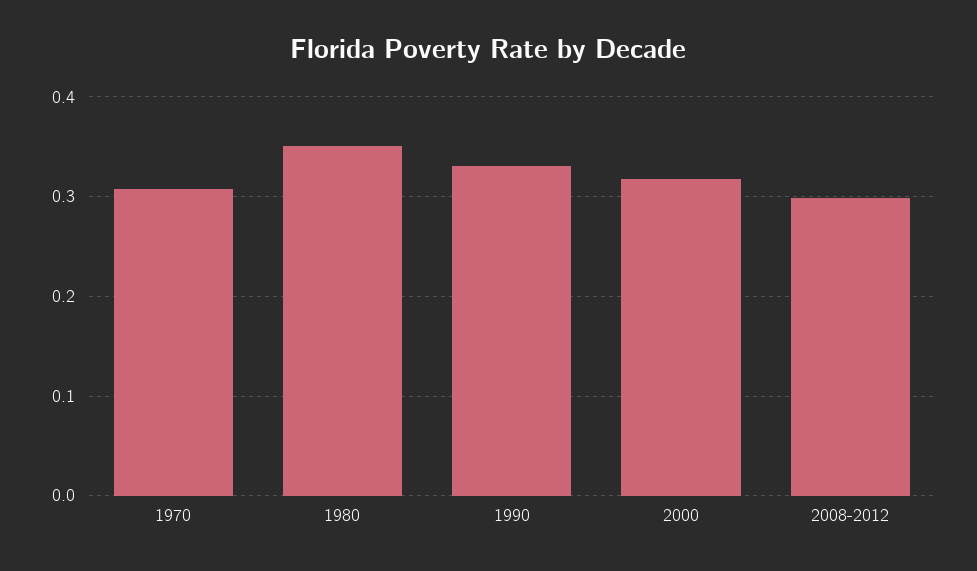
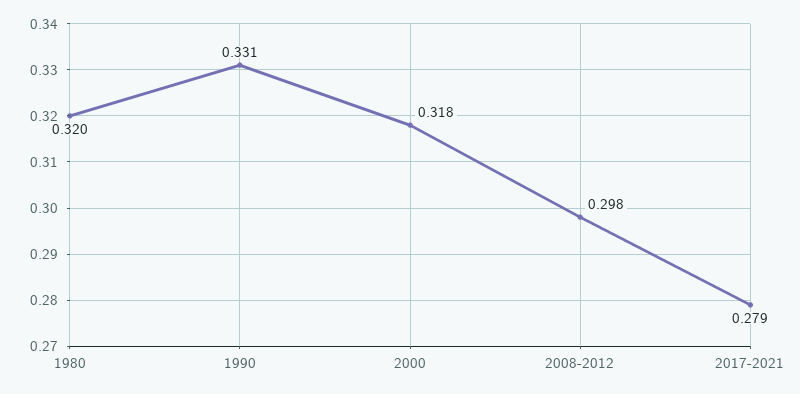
1970: 0.31 -> none
1980: 0.35 -> 0.32
2017-2021: none -> 0.279

